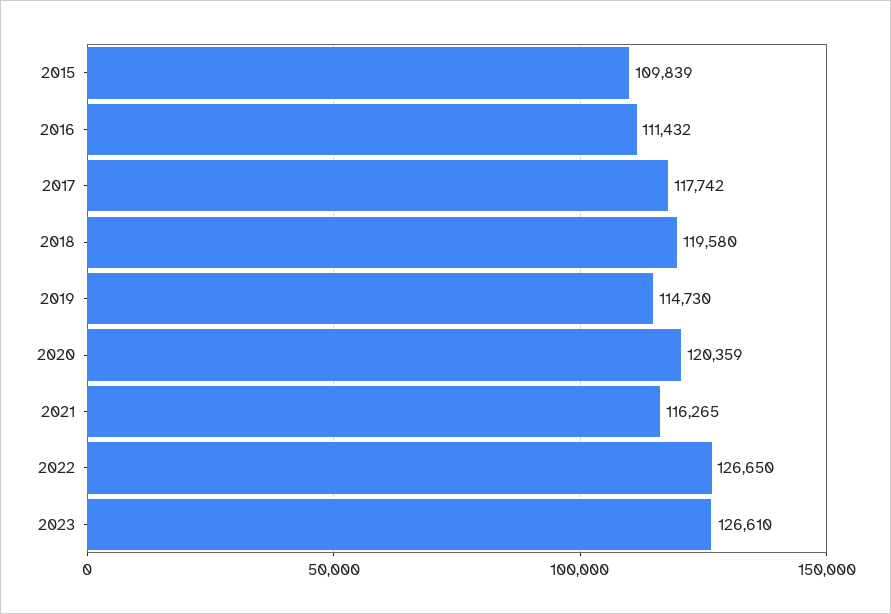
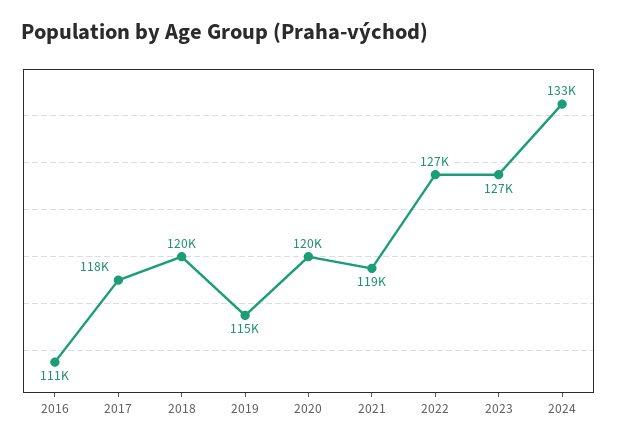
2015: 109839 -> none
2021: 116265 -> 119000
2024: none -> 133000

